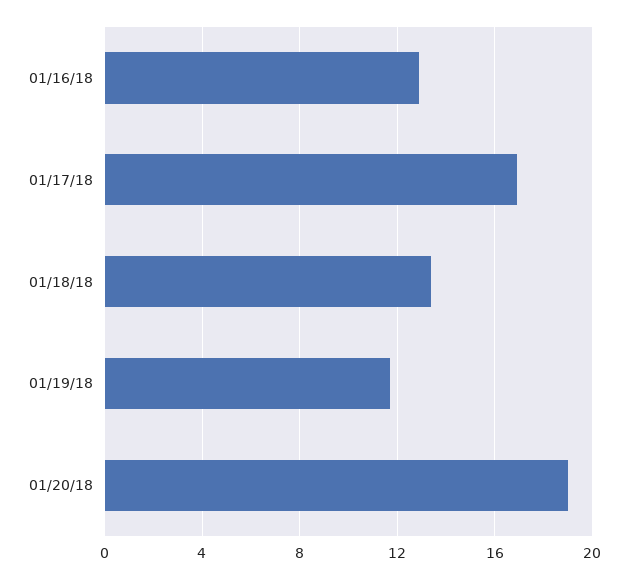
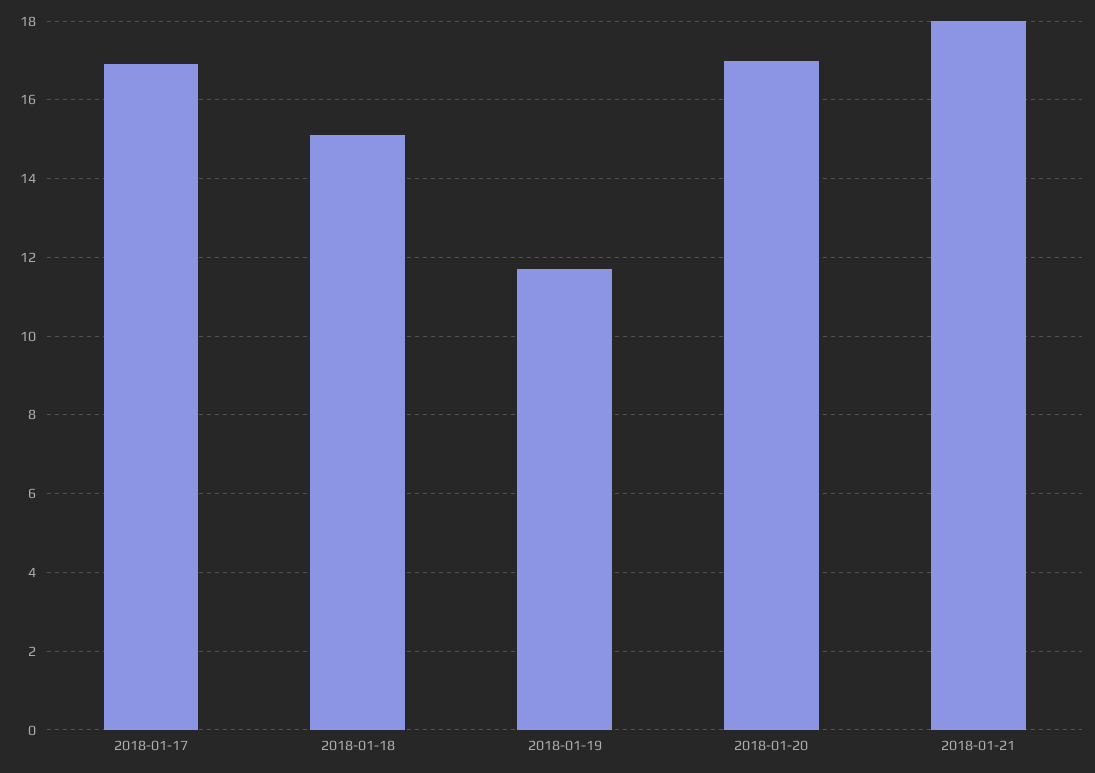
01/16/18: 13 -> none
01/18/18: 13.5 -> 15
01/20/18: 19 -> 17
2018-01-21: none -> 18

